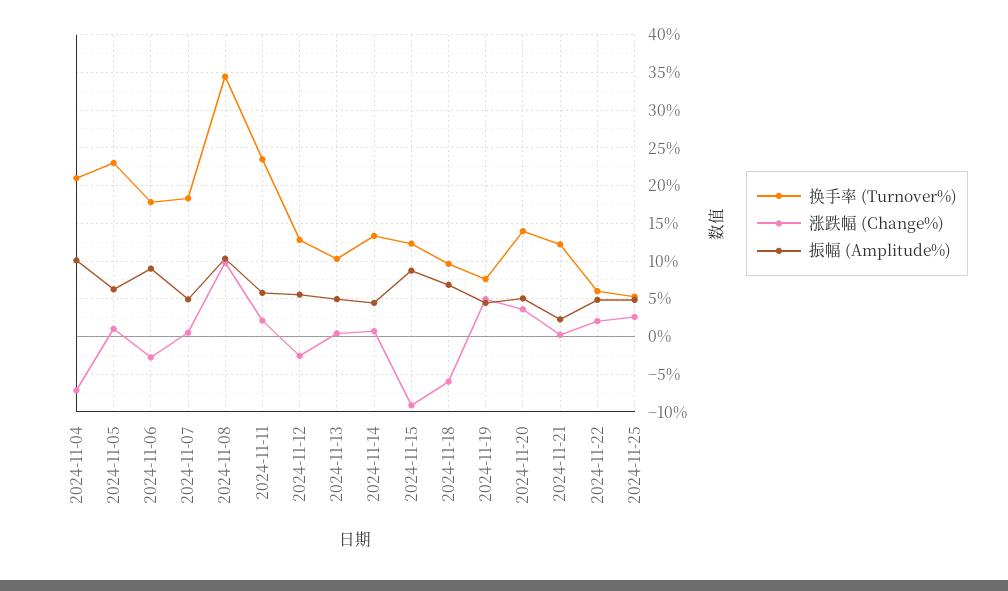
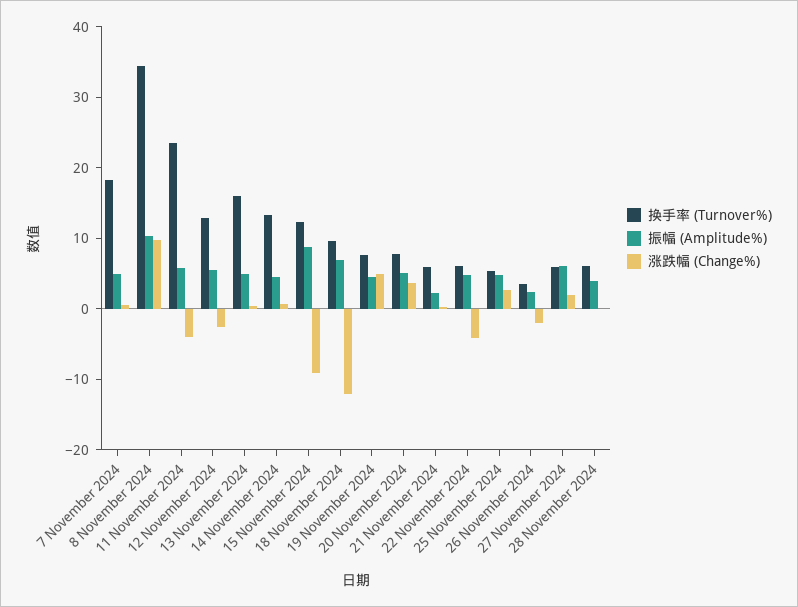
换手率 (Turnover%), 2024-11-04: 21 -> none
涨跌幅 (Change%), 2024-11-04: -7 -> none
振幅 (Amplitude%), 2024-11-04: 10 -> none
换手率 (Turnover%), 2024-11-05: 23 -> none
涨跌幅 (Change%), 2024-11-05: 1 -> none
振幅 (Amplitude%), 2024-11-05: 6 -> none
换手率 (Turnover%), 2024-11-06: 18 -> none
涨跌幅 (Change%), 2024-11-06: -3 -> none
振幅 (Amplitude%), 2024-11-06: 9 -> none
涨跌幅 (Change%), 2024-11-11: 2 -> -4
换手率 (Turnover%), 2024-11-13: 10 -> 16
涨跌幅 (Change%), 2024-11-18: -6 -> -12
换手率 (Turnover%), 2024-11-20: 14 -> 8
换手率 (Turnover%), 2024-11-21: 12 -> 6
涨跌幅 (Change%), 2024-11-22: 2 -> -4
换手率 (Turnover%), 26 November 2024: none -> 4
振幅 (Amplitude%), 26 November 2024: none -> 2
涨跌幅 (Change%), 26 November 2024: none -> -2
换手率 (Turnover%), 27 November 2024: none -> 6
振幅 (Amplitude%), 27 November 2024: none -> 6
涨跌幅 (Change%), 27 November 2024: none -> 2
换手率 (Turnover%), 28 November 2024: none -> 6
振幅 (Amplitude%), 28 November 2024: none -> 4
涨跌幅 (Change%), 28 November 2024: none -> 0

